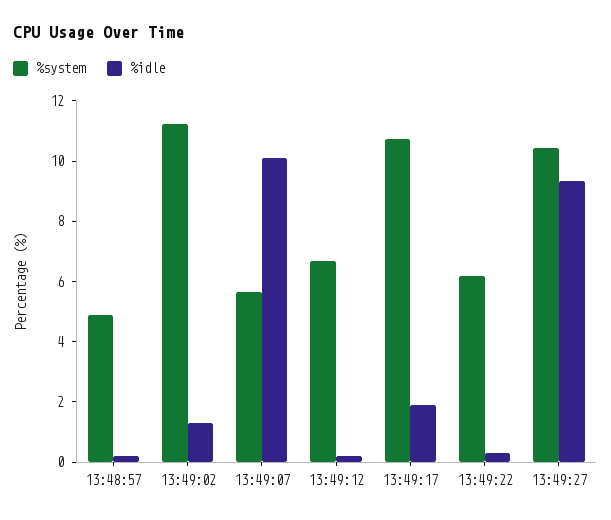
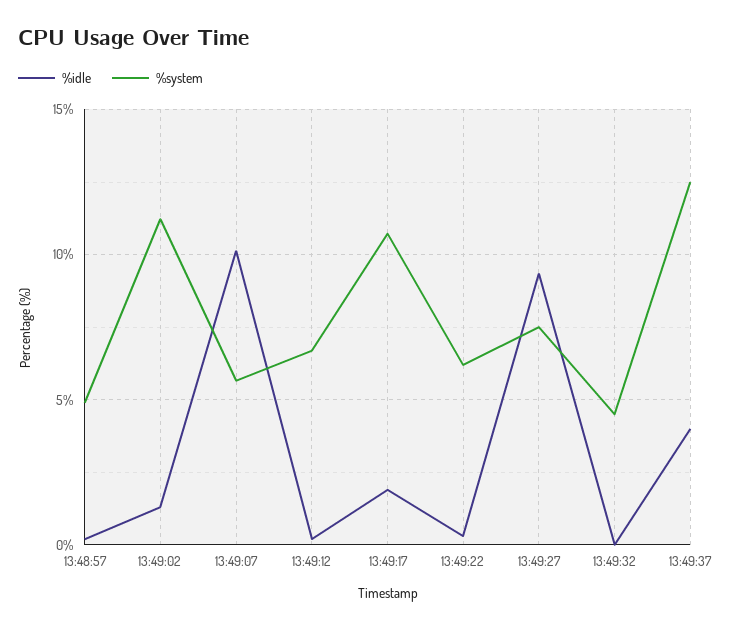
%system, 13:49:27: 10.5 -> 7.5
%idle, 13:49:32: none -> 0
%system, 13:49:32: none -> 4.5
%idle, 13:49:37: none -> 4
%system, 13:49:37: none -> 12.5

